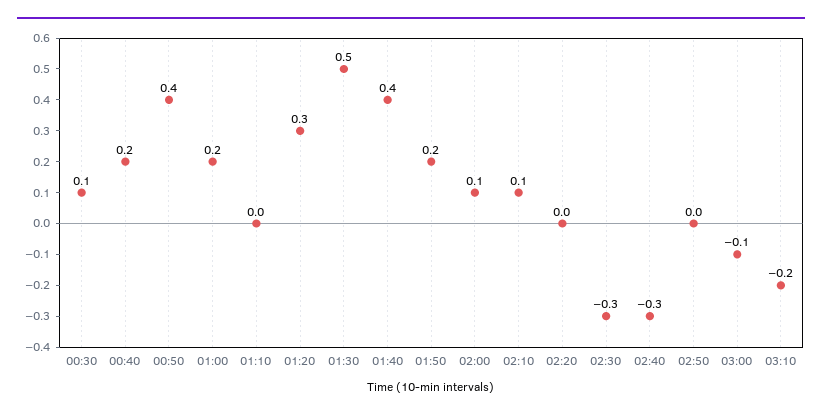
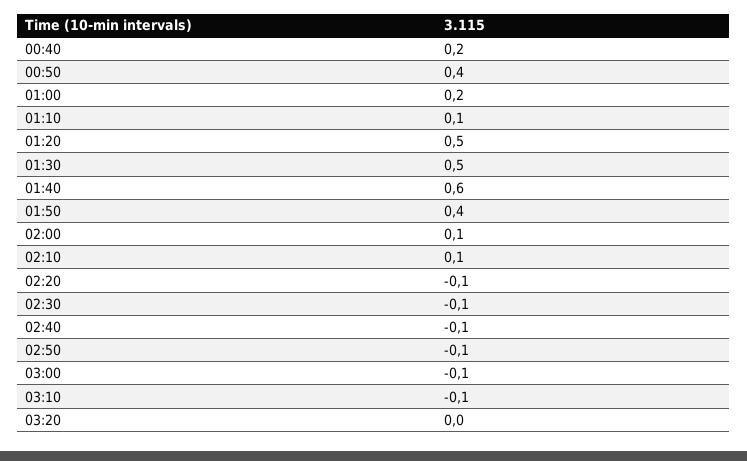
00:30: 0.1 -> none
01:10: 0 -> 0.1
01:20: 0.3 -> 0.5
01:40: 0.4 -> 0.6
01:50: 0.2 -> 0.4
02:20: 0 -> -0.1
02:30: -0.3 -> -0.1
02:40: -0.3 -> -0.1
02:50: 0 -> -0.1
03:10: -0.2 -> -0.1
03:20: none -> 0

